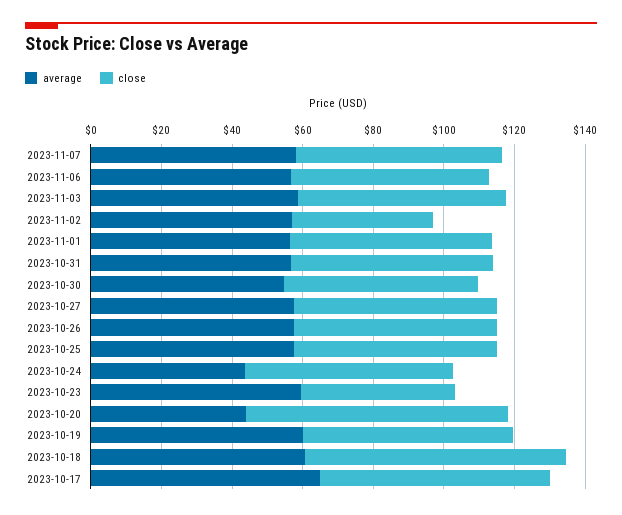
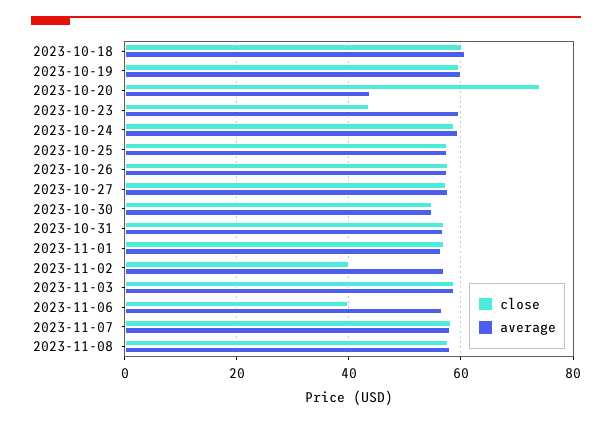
close, 2023-11-06: 55 -> 40
average, 2023-10-24: 45 -> 60
close, 2023-10-18: 75 -> 60
average, 2023-10-17: 65 -> none
close, 2023-10-17: 65 -> none
close, 2023-11-08: none -> 58
average, 2023-11-08: none -> 58

